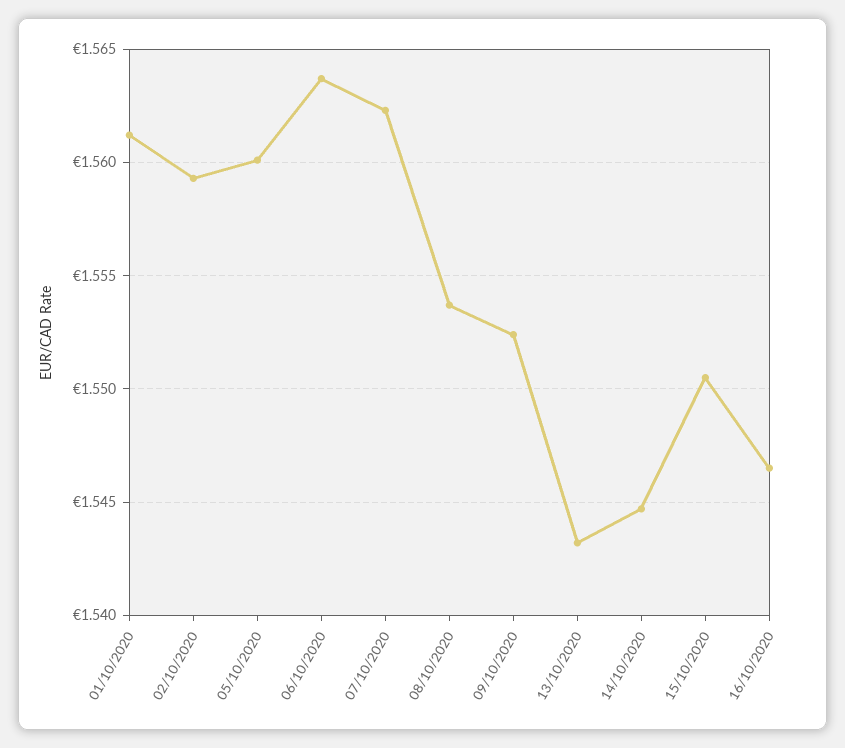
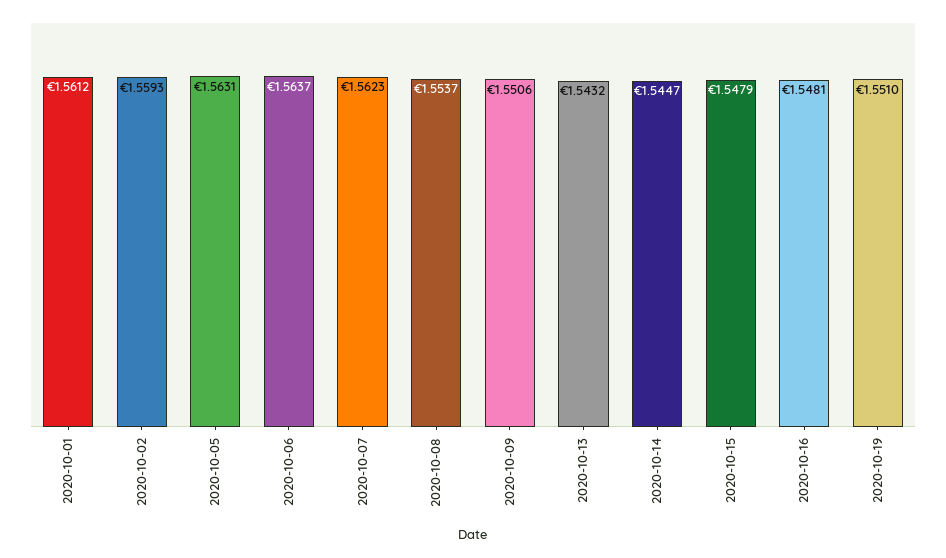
05/10/2020: 1.56 -> 1.5631
09/10/2020: 1.5525 -> 1.5506
15/10/2020: 1.5505 -> 1.5479
16/10/2020: 1.5465 -> 1.5481
2020-10-19: none -> 1.551

